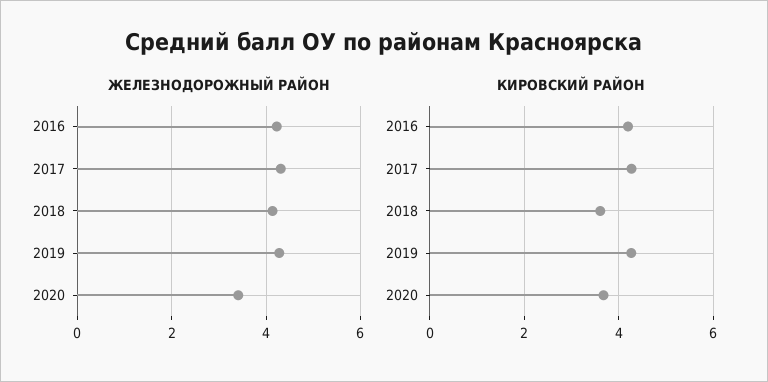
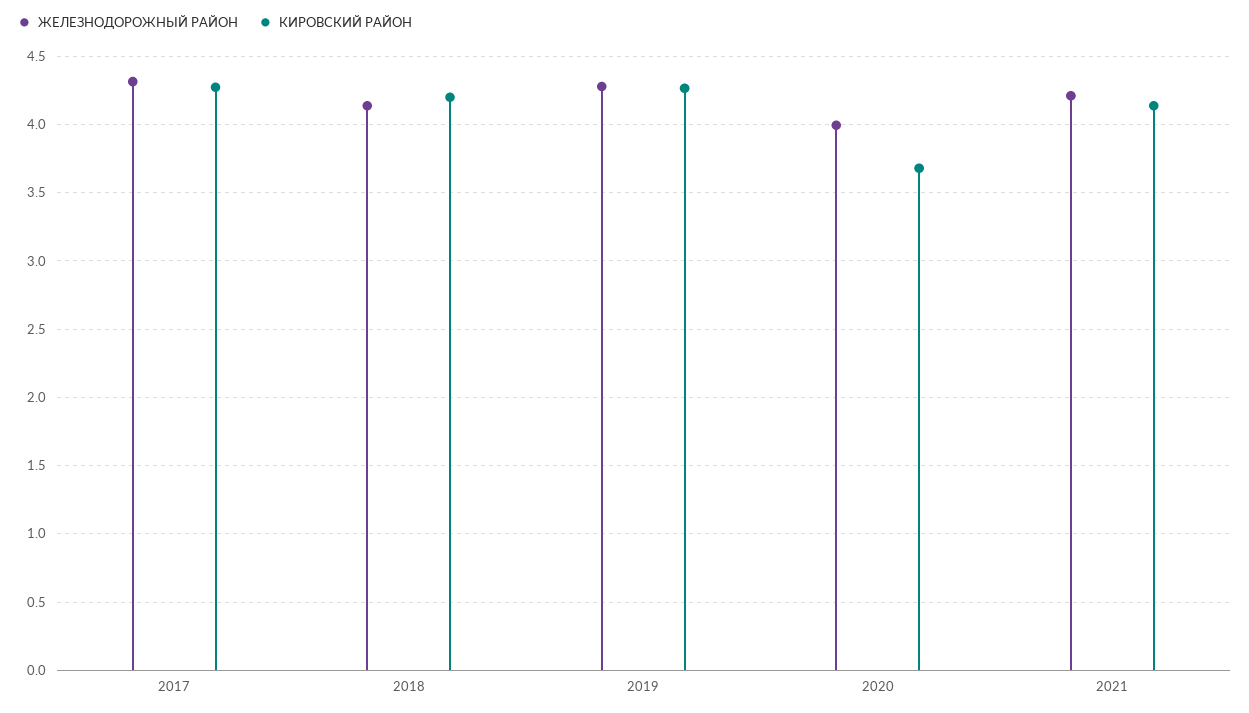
ЖЕЛЕЗНОДОРОЖНЫЙ РАЙОН, 2016: 4.2 -> none
ЖЕЛЕЗНОДОРОЖНЫЙ РАЙОН, 2020: 3.4 -> 4
КИРОВСКИЙ РАЙОН, 2016: 4.2 -> none
КИРОВСКИЙ РАЙОН, 2018: 3.6 -> 4.2
ЖЕЛЕЗНОДОРОЖНЫЙ РАЙОН, 2021: none -> 4.2
КИРОВСКИЙ РАЙОН, 2021: none -> 4.15

